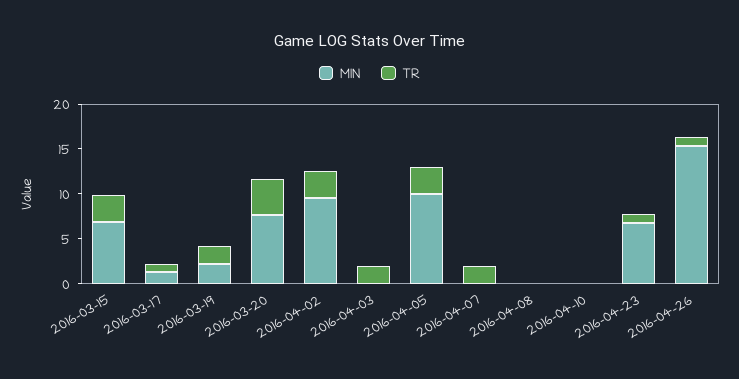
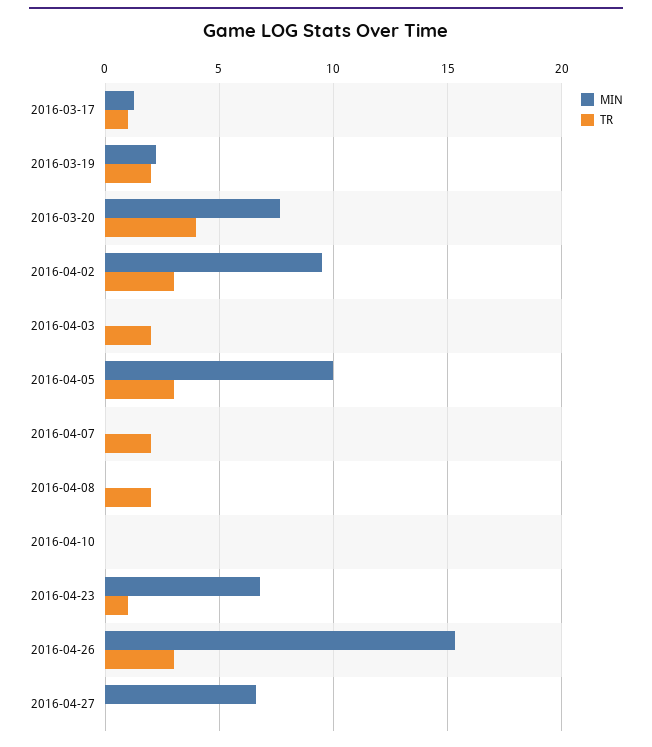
MIN, 2016-03-15: 7 -> none
TR, 2016-03-15: 3 -> none
TR, 2016-04-08: 0 -> 2
TR, 2016-04-26: 1 -> 3
MIN, 2016-04-27: none -> 6.5
TR, 2016-04-27: none -> 0

